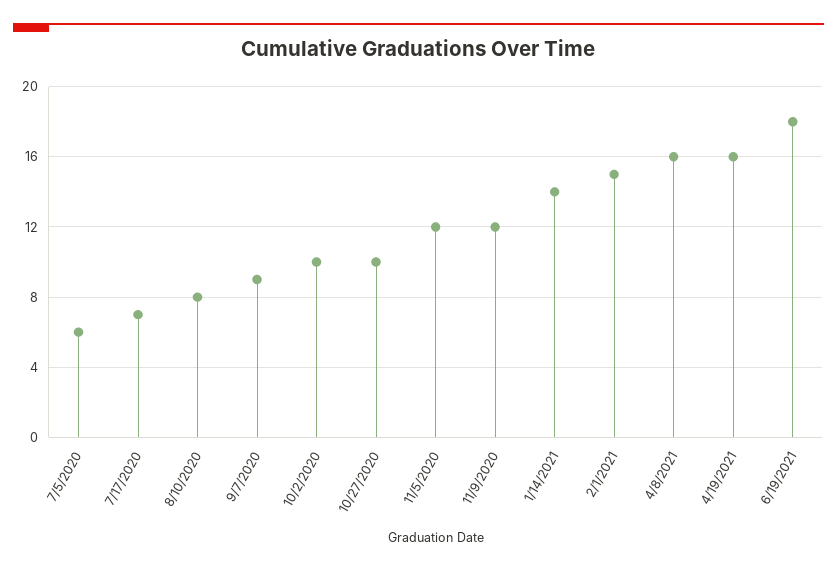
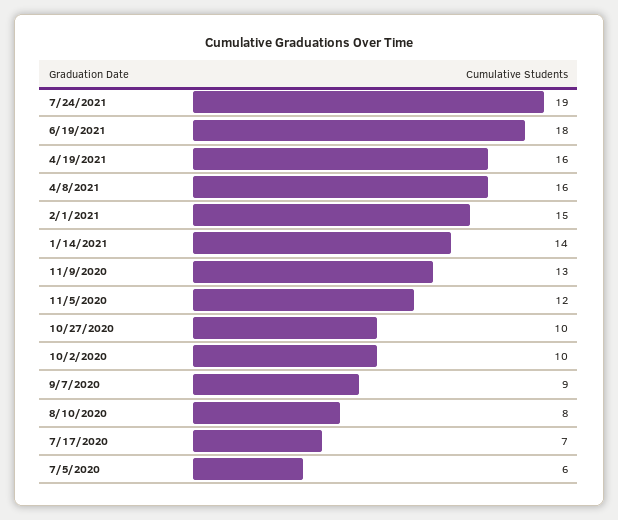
11/9/2020: 12 -> 13
7/24/2021: none -> 19

